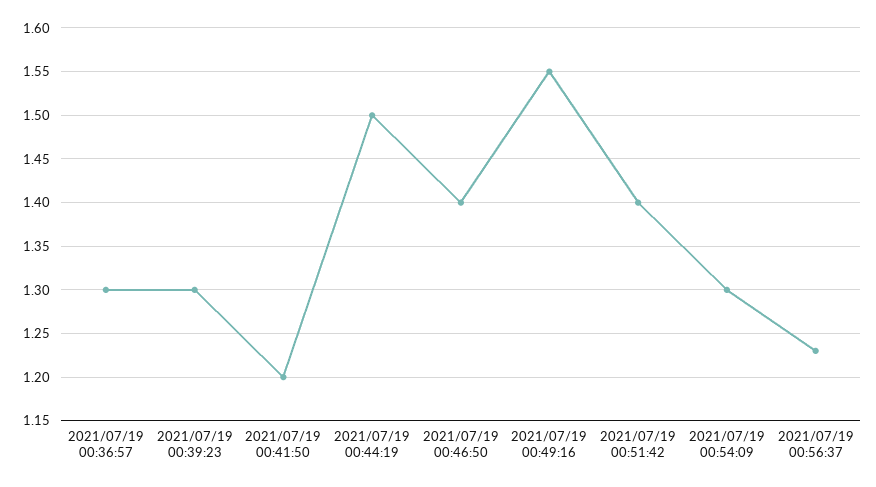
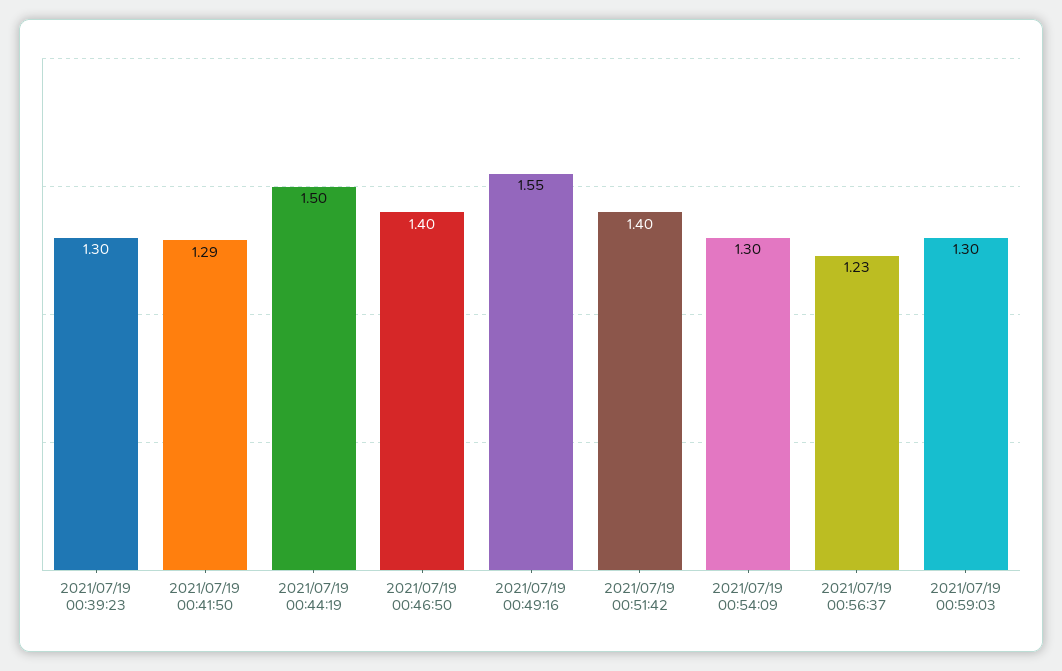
2021/07/19 00:36:57: 1.3 -> none
2021/07/19 00:41:50: 1.2 -> 1.29
2021/07/19 00:59:03: none -> 1.3

